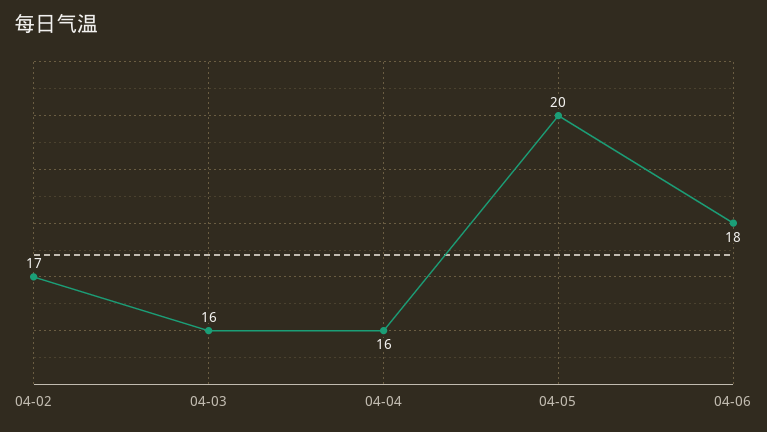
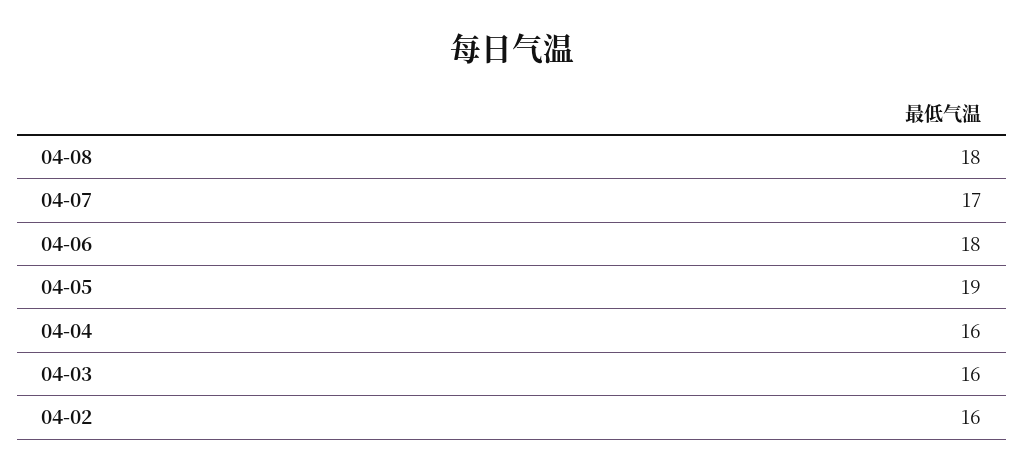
04-02: 17 -> 16
04-05: 20 -> 19
04-08: none -> 18
04-07: none -> 17

